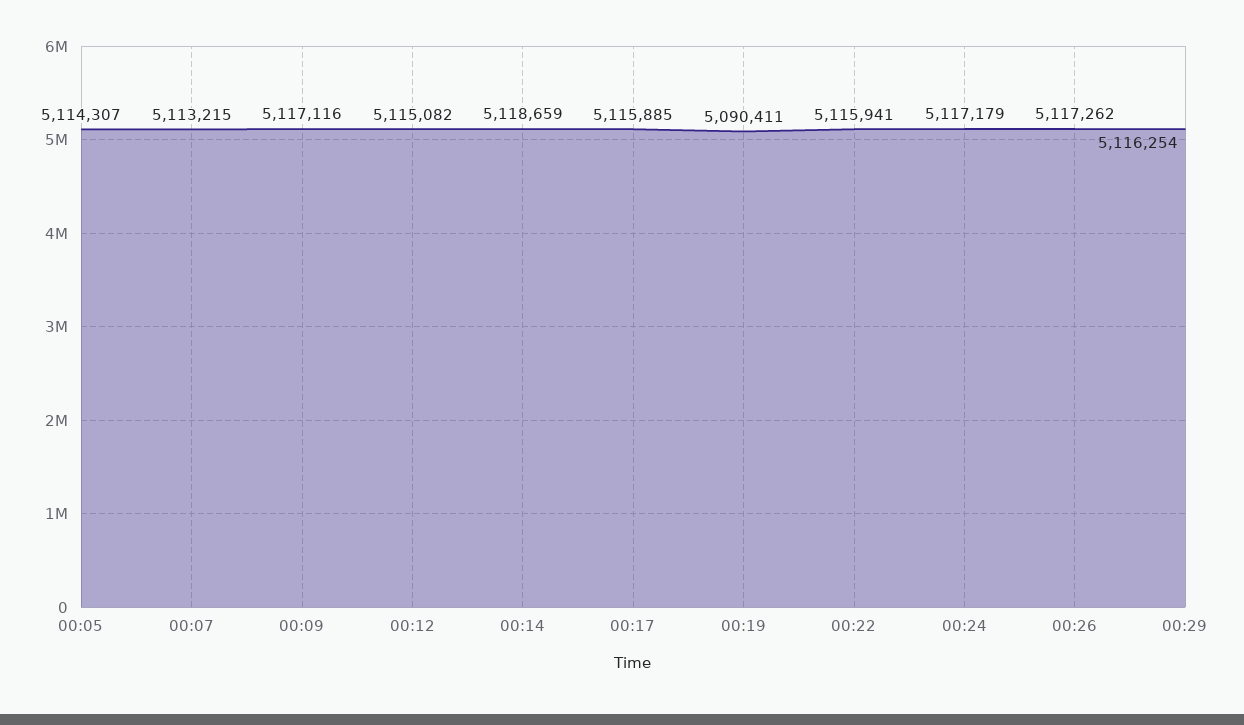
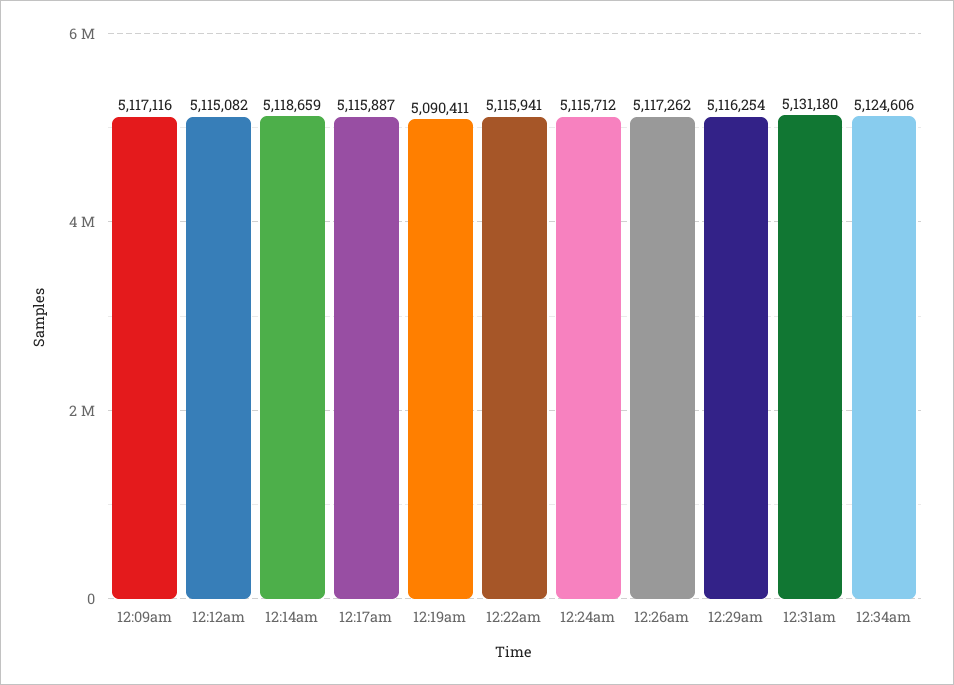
00:05: 5114307 -> none
00:07: 5113215 -> none
00:17: 5115885 -> 5115887
00:24: 5117179 -> 5115712
12:31am: none -> 5131180
12:34am: none -> 5124606

